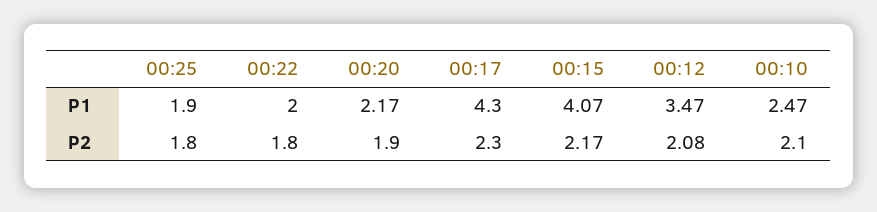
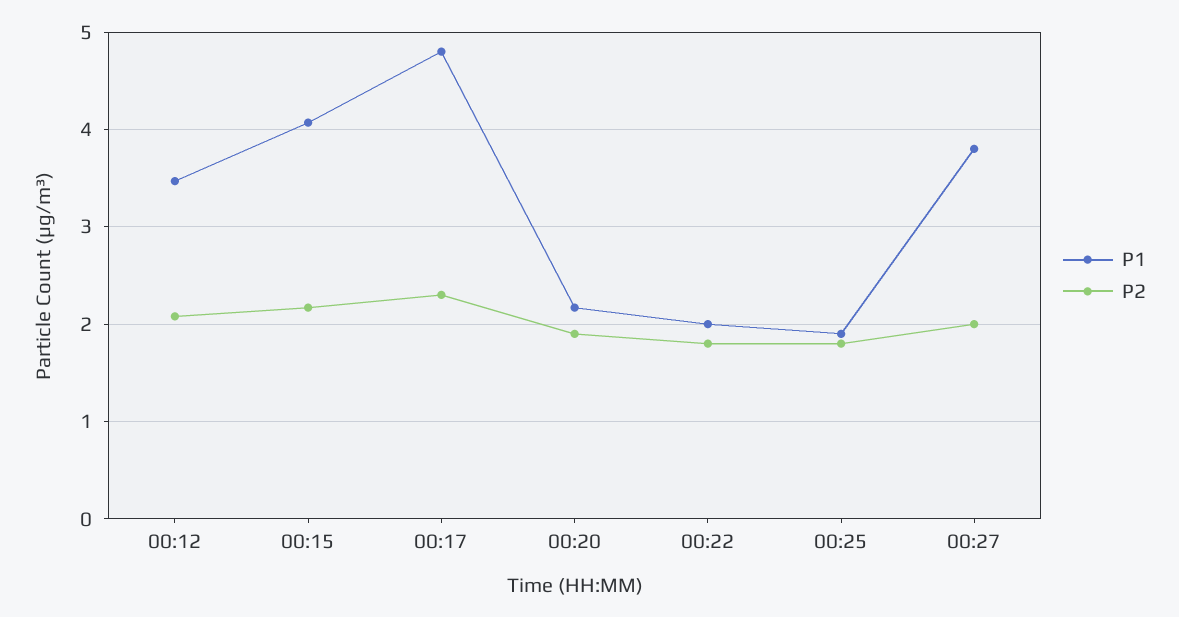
P1, 00:17: 4.3 -> 4.8
P1, 00:10: 2.47 -> none
P2, 00:10: 2.1 -> none
P1, 00:27: none -> 3.8
P2, 00:27: none -> 2

